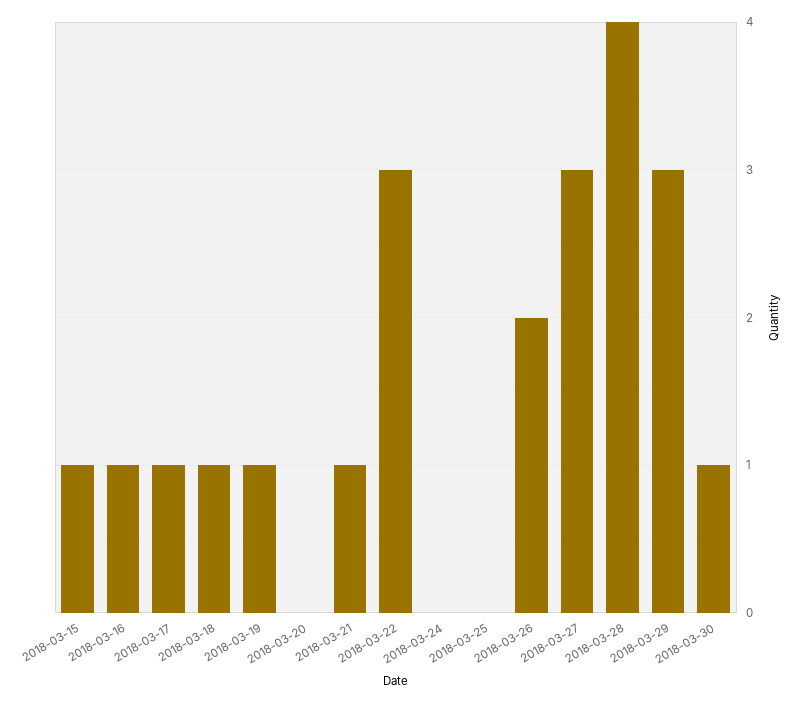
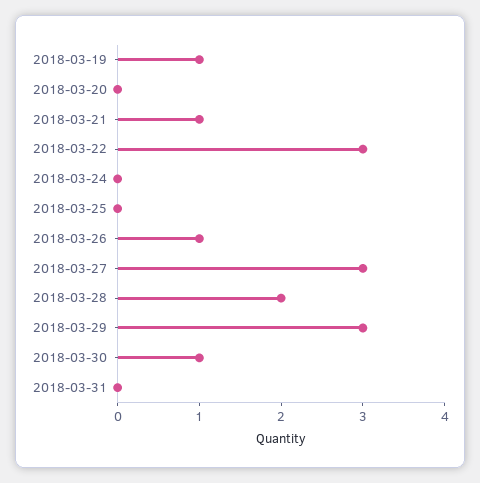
2018-03-15: 1 -> none
2018-03-16: 1 -> none
2018-03-17: 1 -> none
2018-03-18: 1 -> none
2018-03-26: 2 -> 1
2018-03-28: 4 -> 2
2018-03-31: none -> 0

